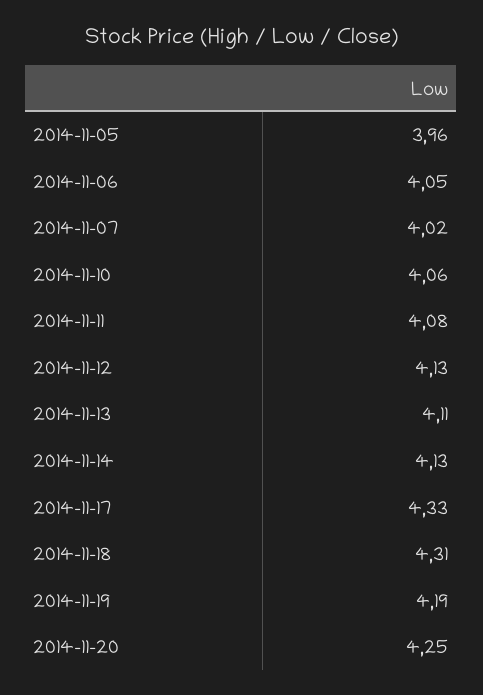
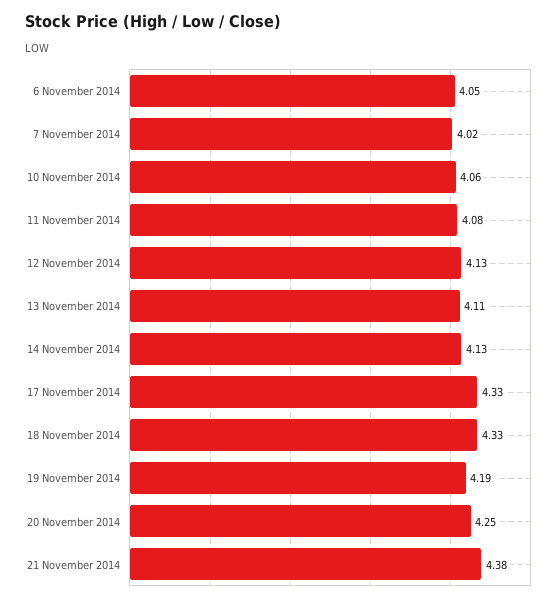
2014-11-05: 3.96 -> none
2014-11-18: 4.31 -> 4.33
21 November 2014: none -> 4.38

